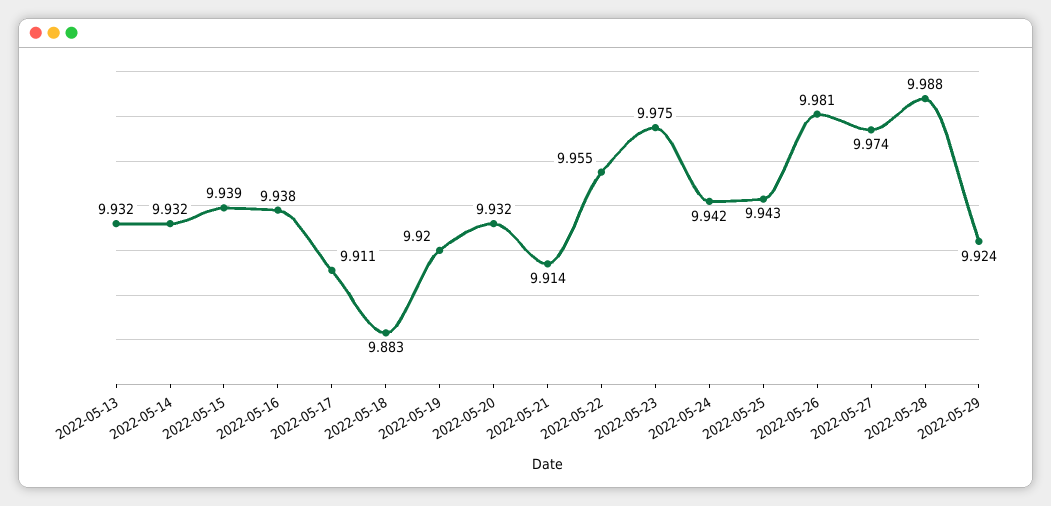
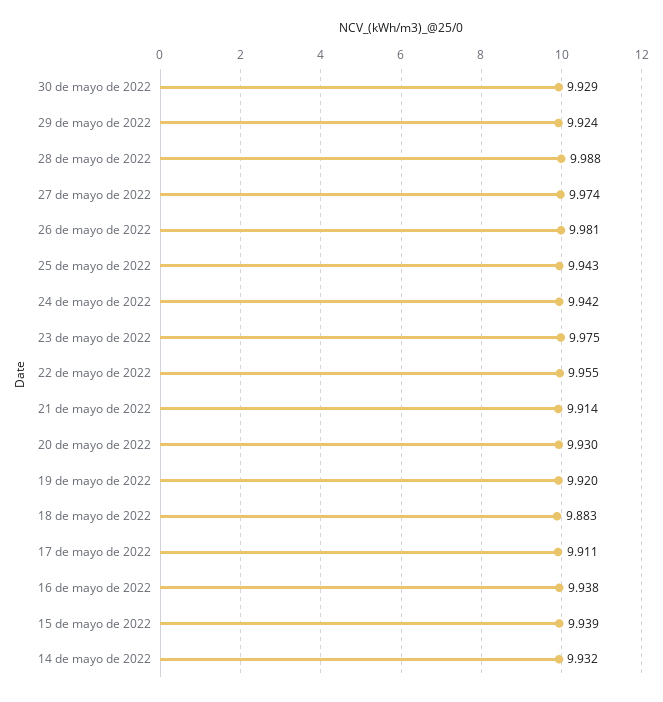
2022-05-13: 9.932 -> none
2022-05-20: 9.932 -> 9.93
30 de mayo de 2022: none -> 9.929

